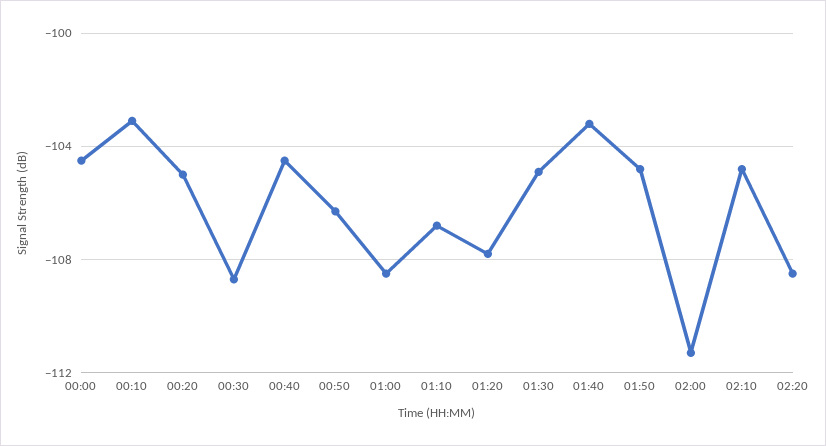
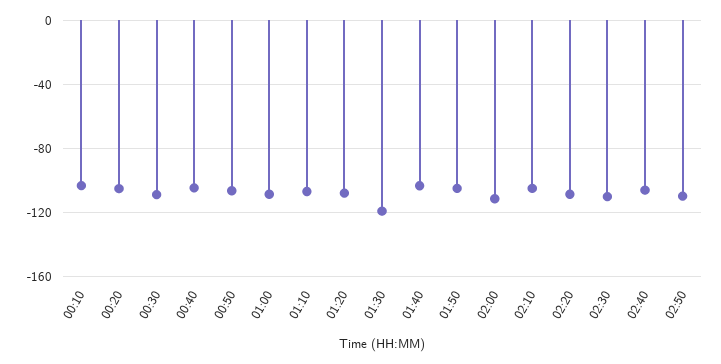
00:00: -104.5 -> none
01:30: -105 -> -120
02:30: none -> -110
02:40: none -> -105
02:50: none -> -110

